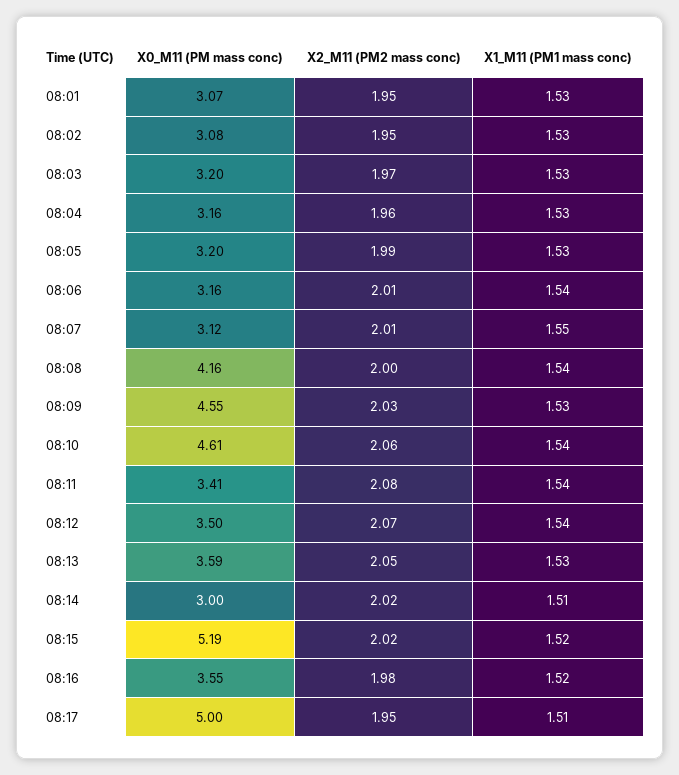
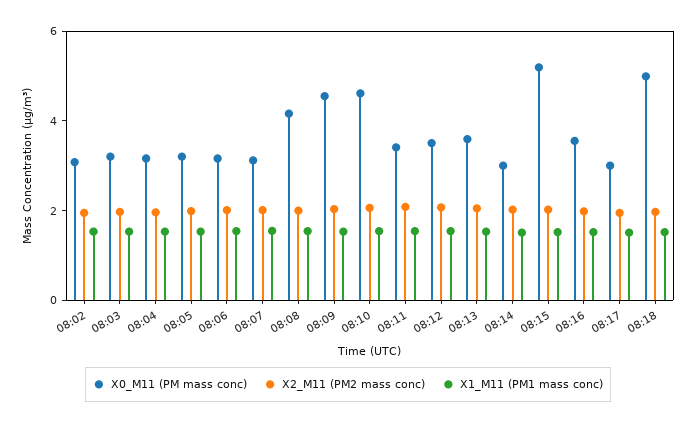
X0_M11 (PM mass conc), 08:01: 3.07 -> none
X2_M11 (PM2 mass conc), 08:01: 1.95 -> none
X1_M11 (PM1 mass conc), 08:01: 1.53 -> none
X0_M11 (PM mass conc), 08:17: 5 -> 3
X0_M11 (PM mass conc), 08:18: none -> 5
X2_M11 (PM2 mass conc), 08:18: none -> 2
X1_M11 (PM1 mass conc), 08:18: none -> 1.5

